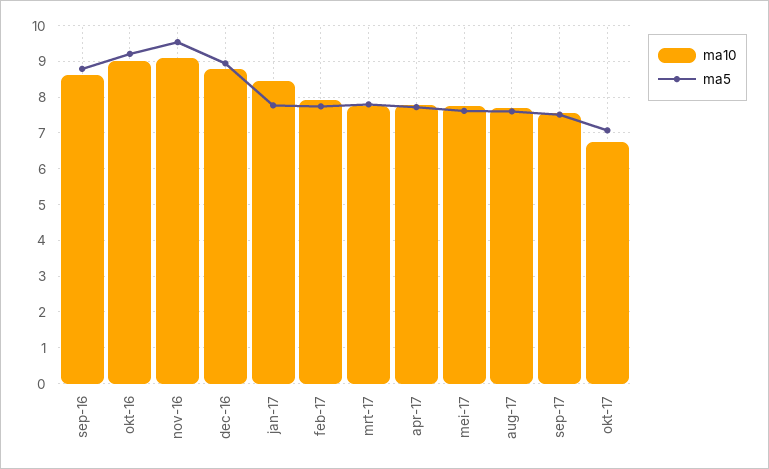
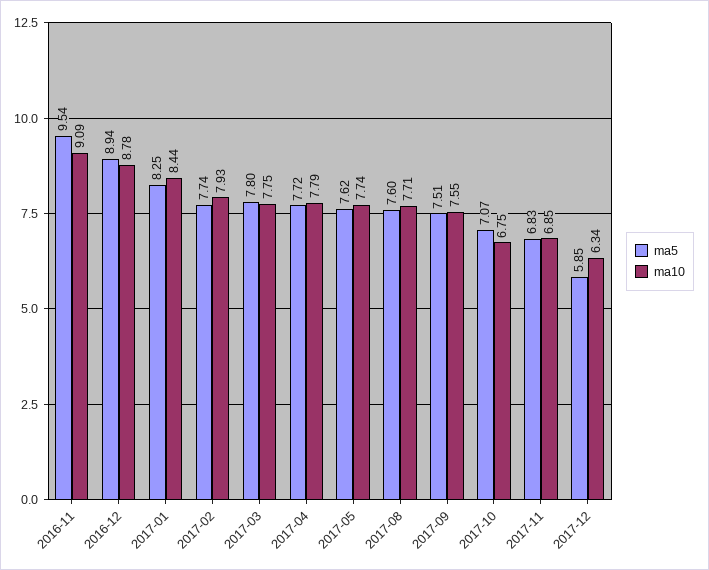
ma10, sep-16: 8.6 -> none
ma5, sep-16: 8.8 -> none
ma10, okt-16: 9 -> none
ma5, okt-16: 9.2 -> none
ma5, jan-17: 7.8 -> 8.25
ma5, 2017-11: none -> 6.83
ma10, 2017-11: none -> 6.85
ma5, 2017-12: none -> 5.85
ma10, 2017-12: none -> 6.34

